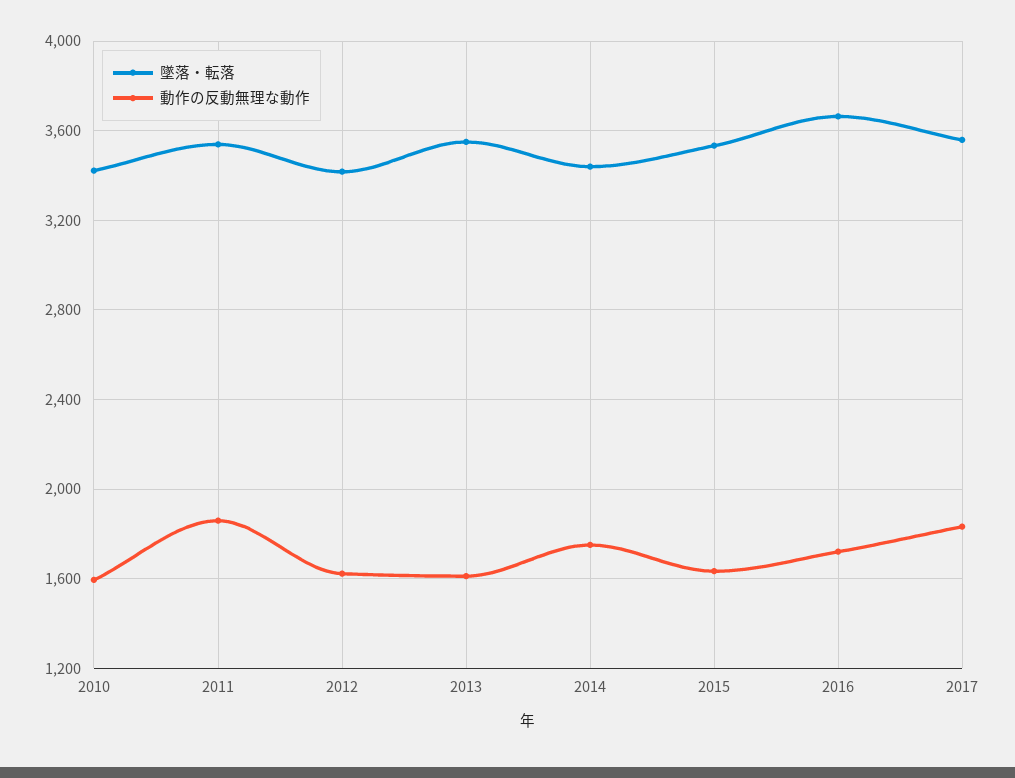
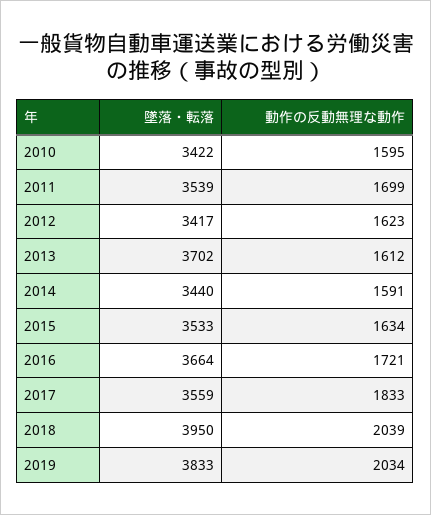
動作の反動無理な動作, 2011: 1850 -> 1699
墜落・転落, 2013: 3550 -> 3702
動作の反動無理な動作, 2014: 1750 -> 1591
墜落・転落, 2018: none -> 3950
動作の反動無理な動作, 2018: none -> 2039
墜落・転落, 2019: none -> 3833
動作の反動無理な動作, 2019: none -> 2034

